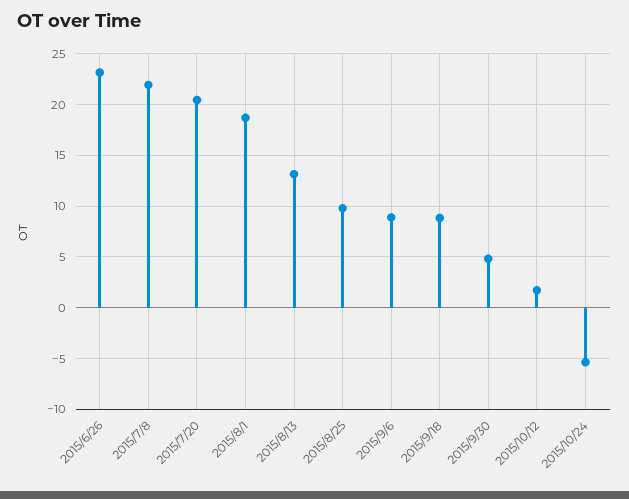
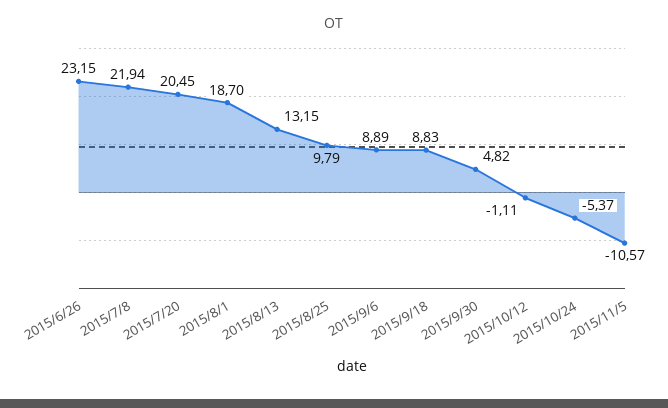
2015/10/12: 2 -> -1.11
2015/11/5: none -> -10.57

